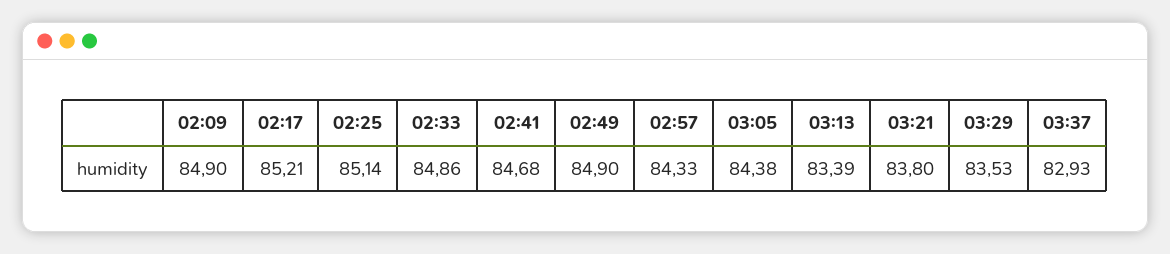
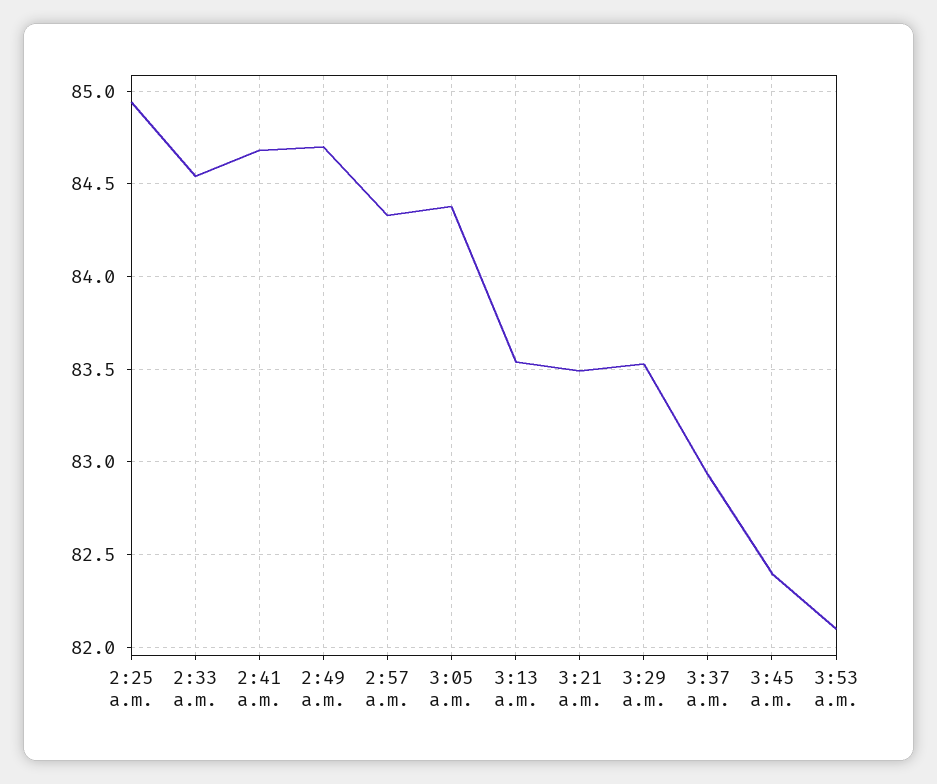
02:09: 84.9 -> none
02:17: 85.21 -> none
02:25: 85.14 -> 84.95
02:33: 84.86 -> 84.55
02:49: 84.9 -> 84.7
03:13: 83.39 -> 83.55
03:21: 83.8 -> 83.5
3:45 a.m.: none -> 82.4
3:53 a.m.: none -> 82.1

